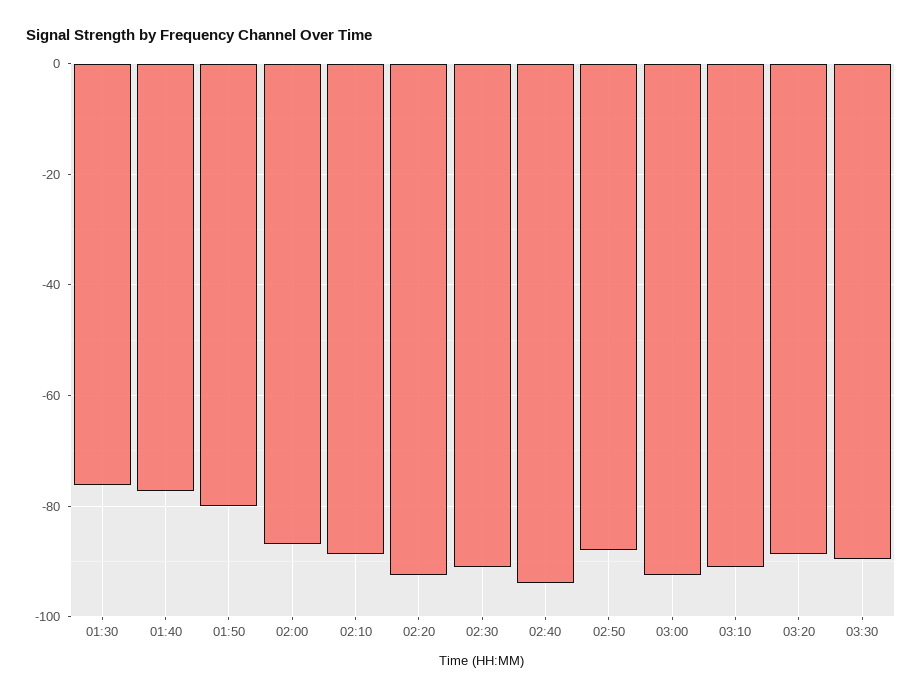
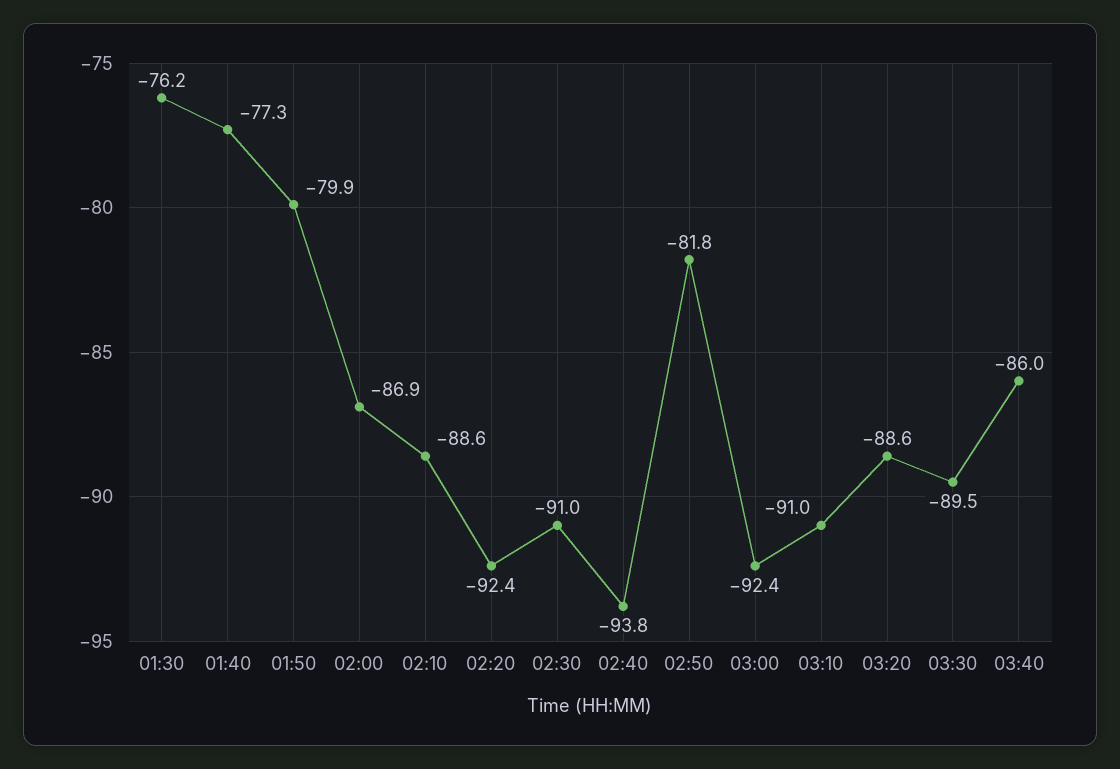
02:50: -88 -> -81.8
03:40: none -> -86

